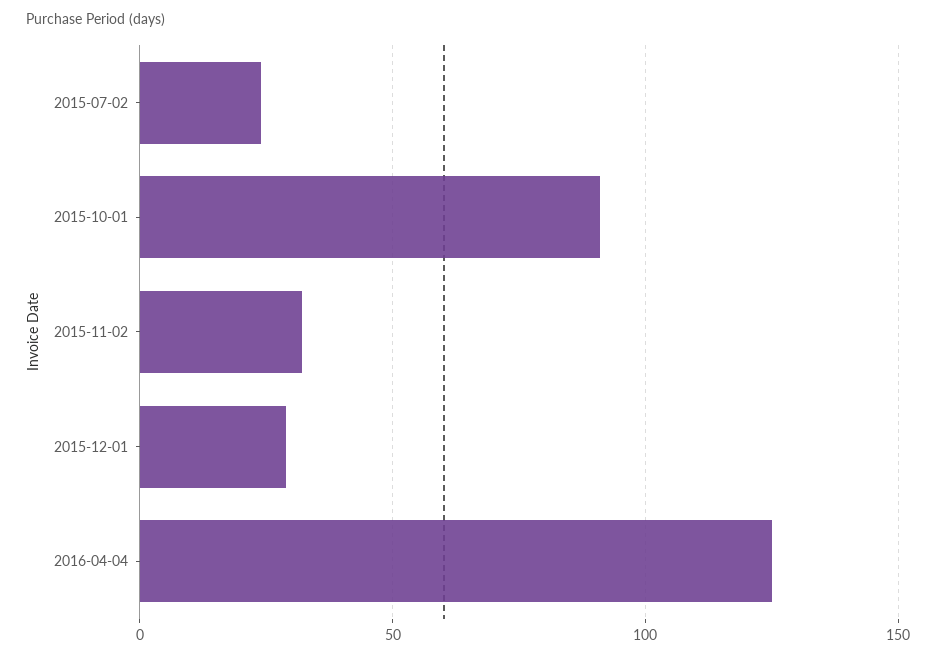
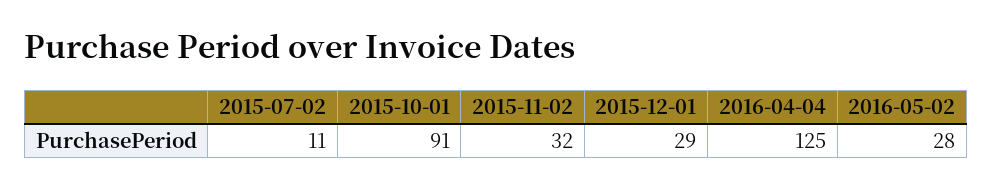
2015-07-02: 25 -> 11
2016-05-02: none -> 28

